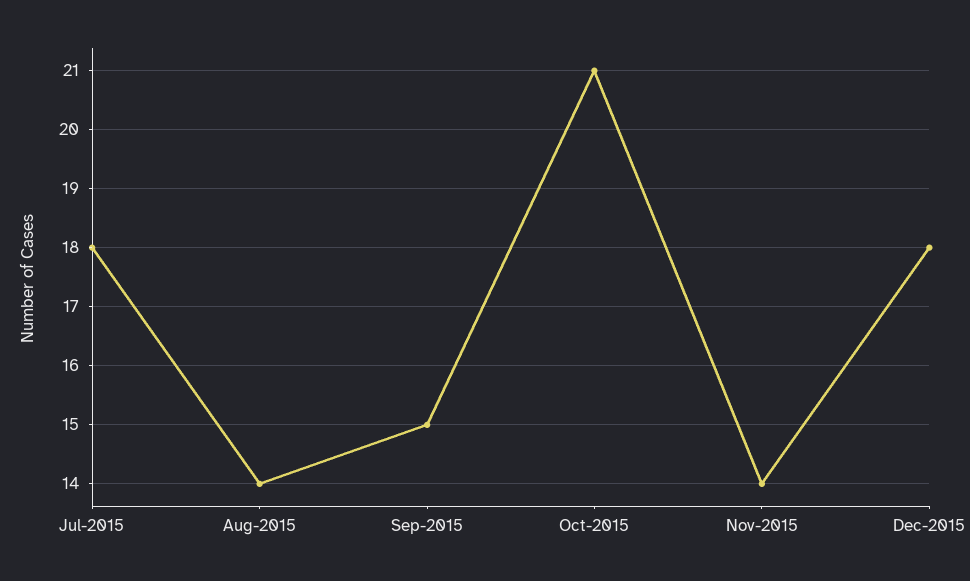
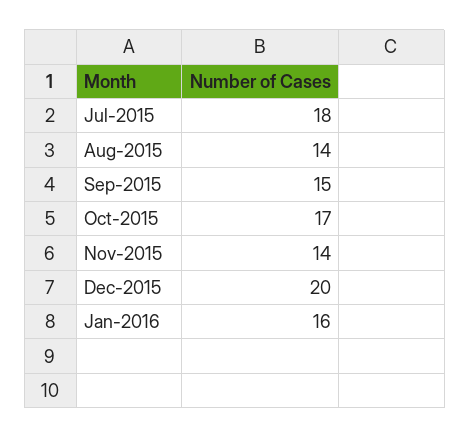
Oct-2015: 21 -> 17
Dec-2015: 18 -> 20
Jan-2016: none -> 16

